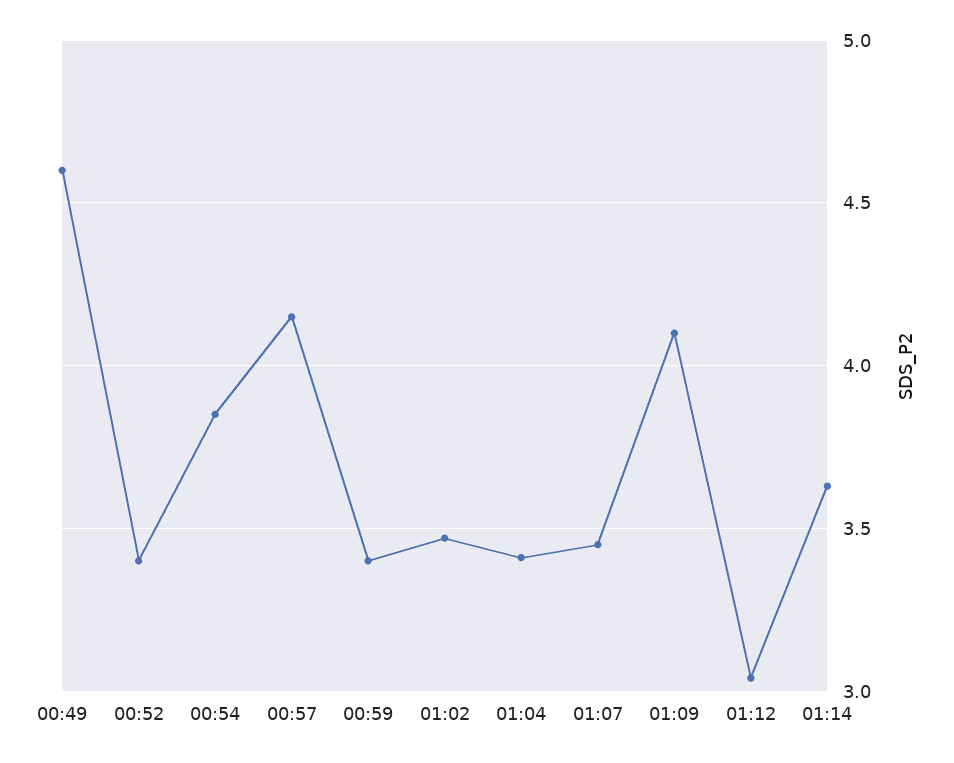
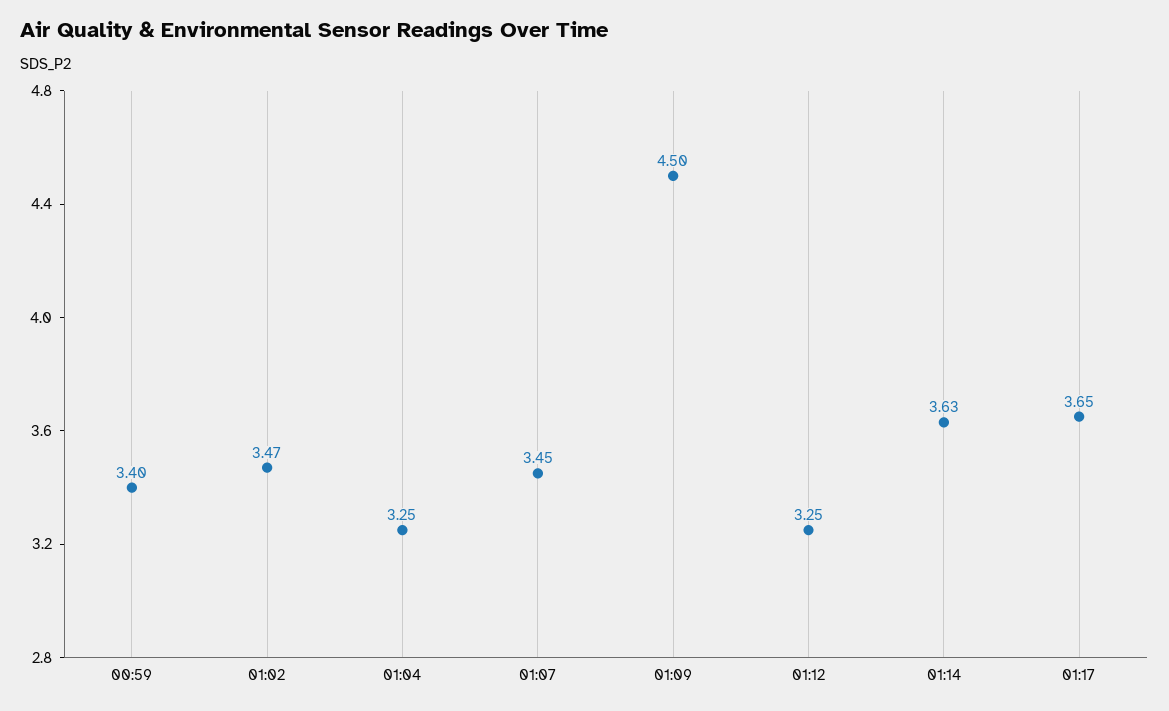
00:49: 4.6 -> none
00:52: 3.4 -> none
00:54: 3.85 -> none
00:57: 4.15 -> none
01:04: 3.4 -> 3.25
01:09: 4.1 -> 4.5
01:12: 3.05 -> 3.25
01:17: none -> 3.65

